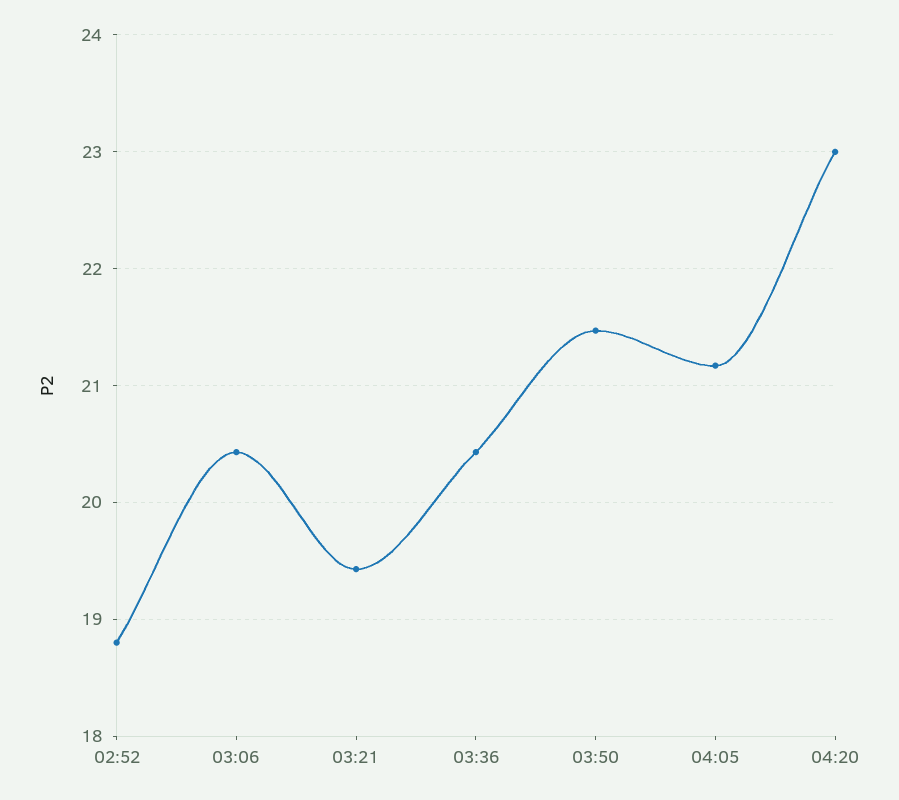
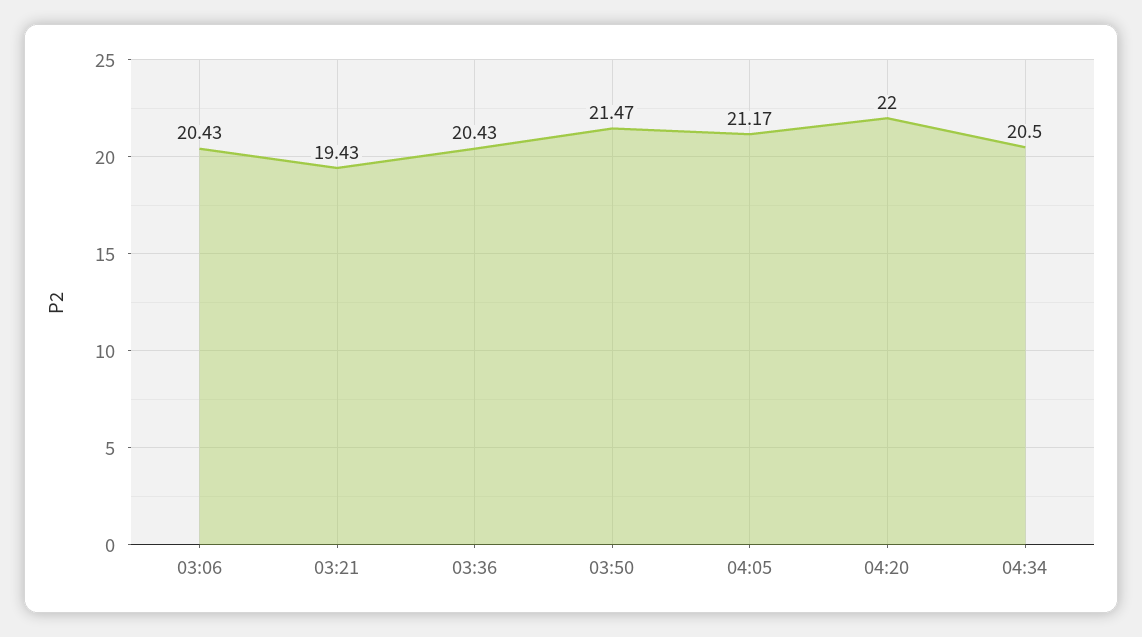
02:52: 18.8 -> none
04:20: 23 -> 22
04:34: none -> 20.5

